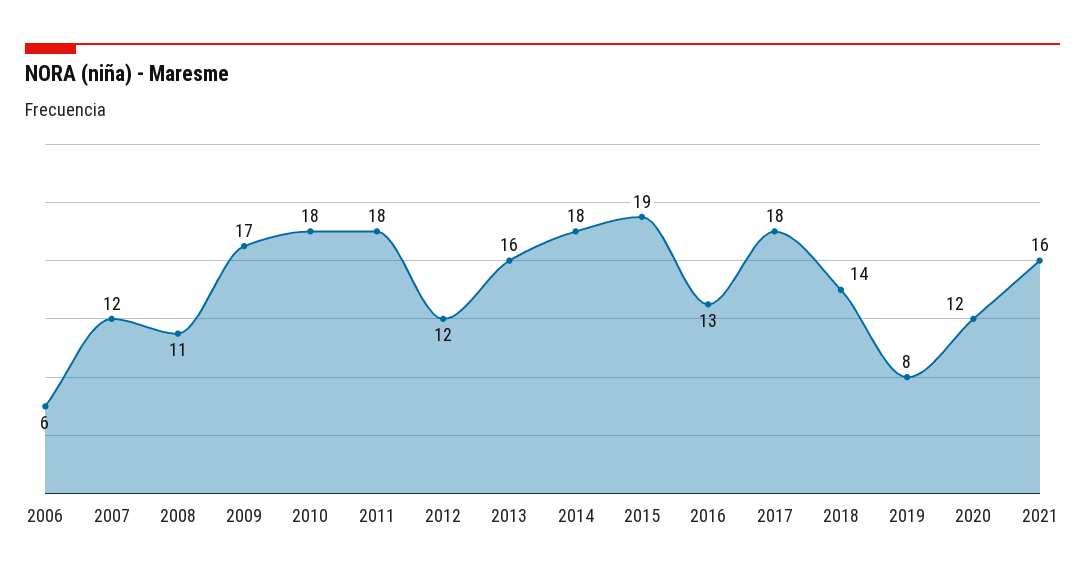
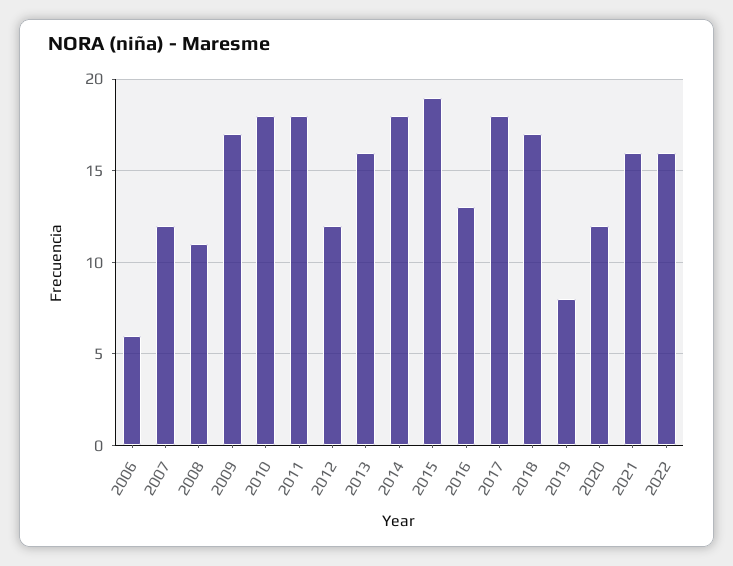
2018: 14 -> 17
2022: none -> 16

